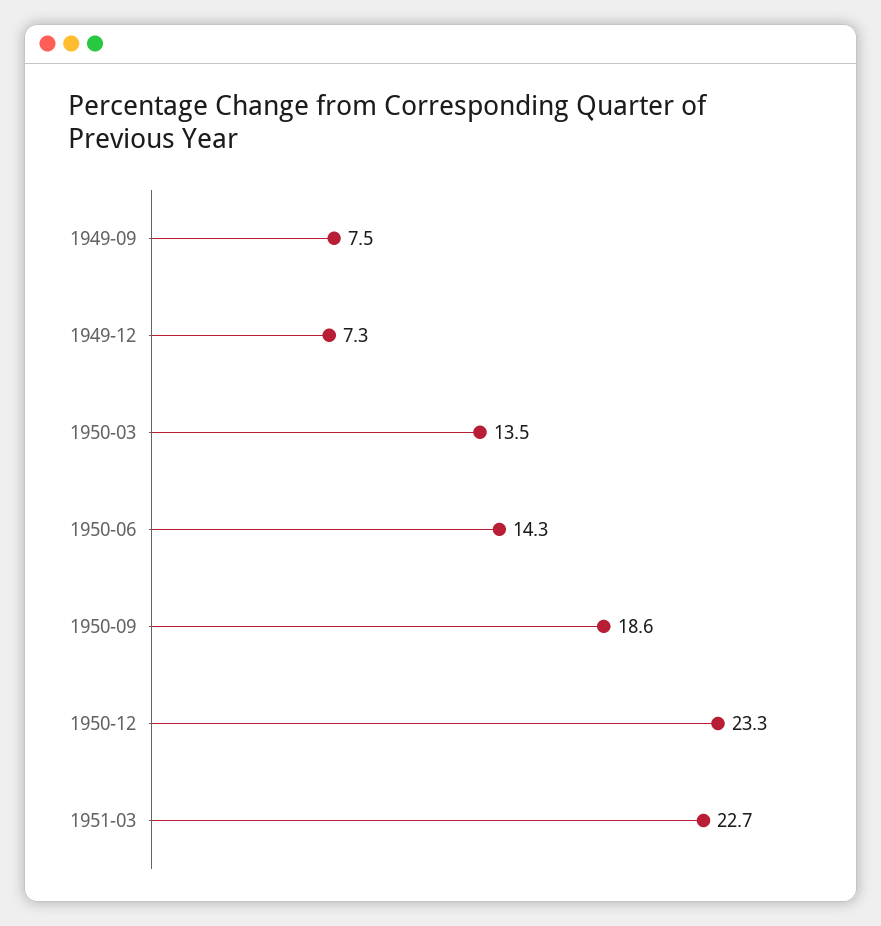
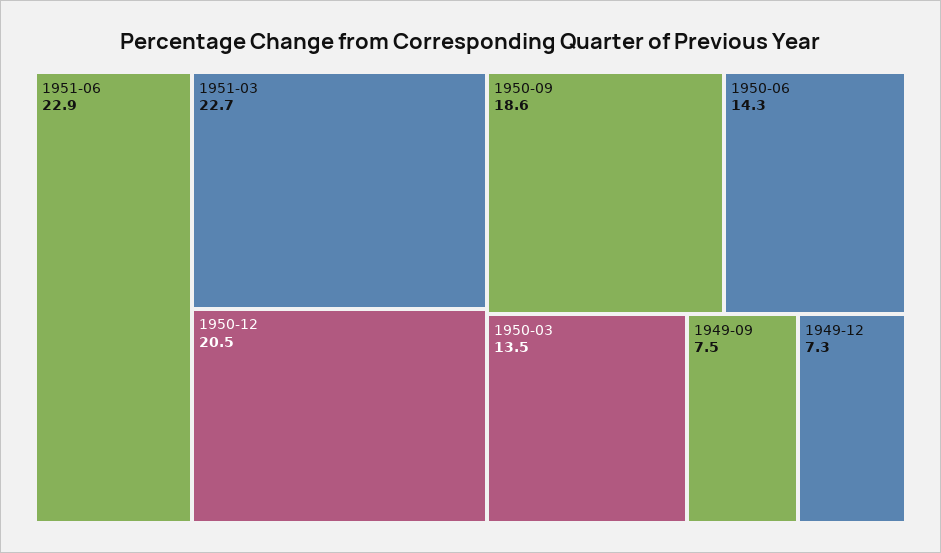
1950-12: 23.3 -> 20.5
1951-06: none -> 22.9

